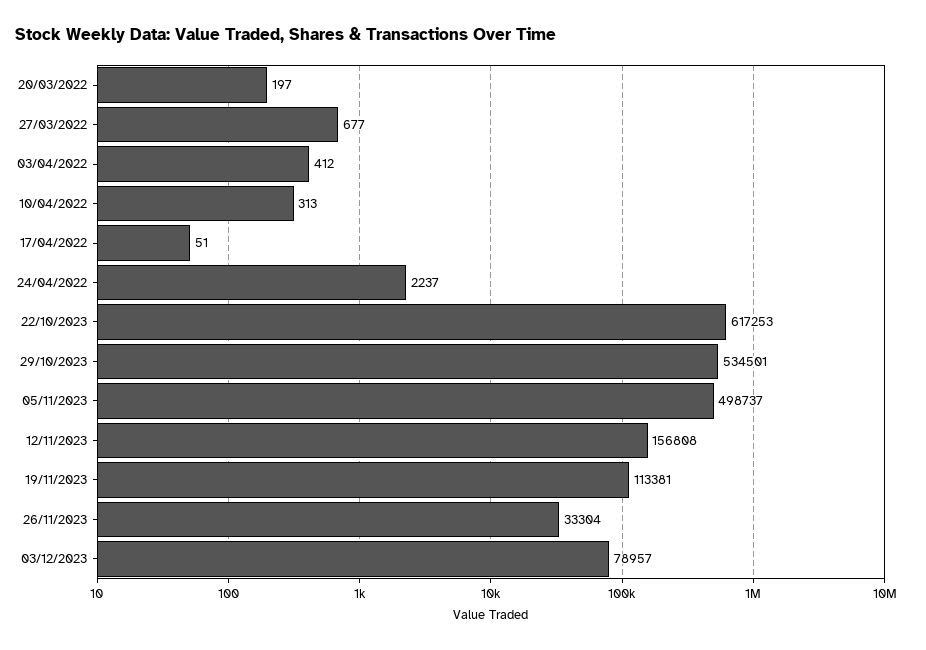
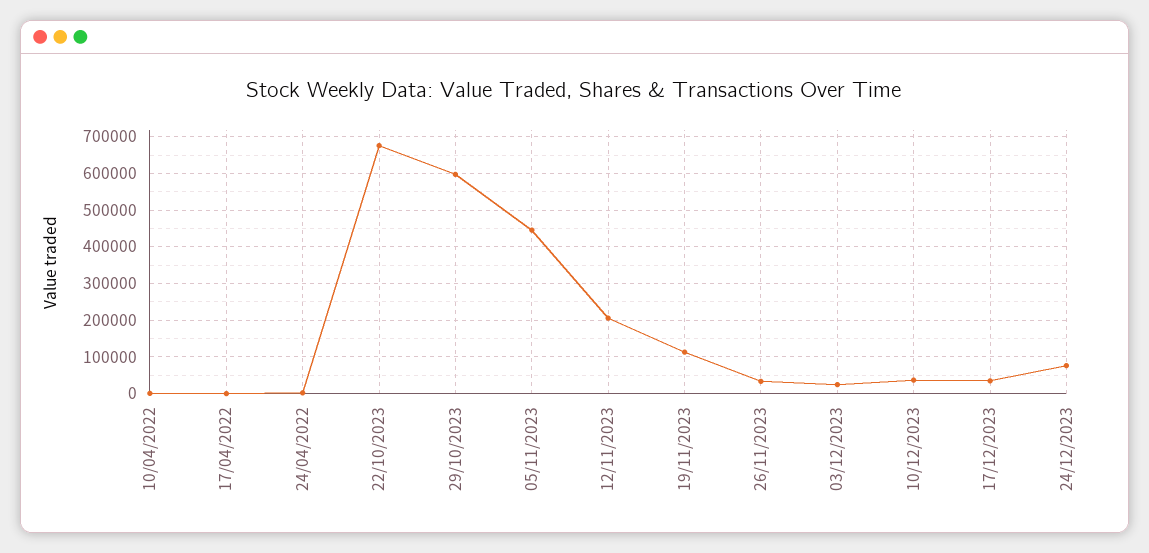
20/03/2022: 197 -> none
27/03/2022: 677 -> none
03/04/2022: 412 -> none
22/10/2023: 617253 -> 680000
29/10/2023: 534501 -> 600000
05/11/2023: 498737 -> 440000
12/11/2023: 156808 -> 200000
03/12/2023: 78957 -> 20000
10/12/2023: none -> 40000
17/12/2023: none -> 40000
24/12/2023: none -> 80000

